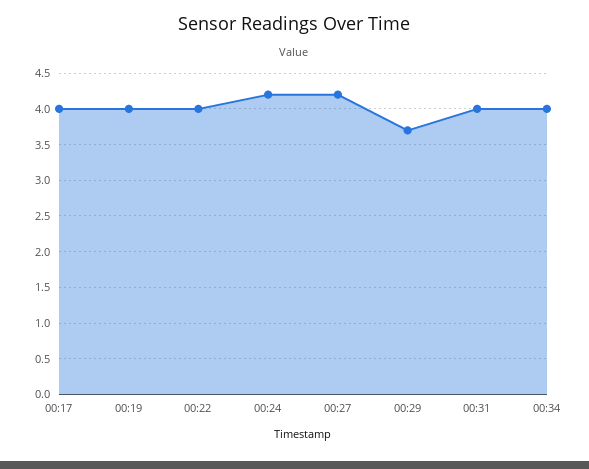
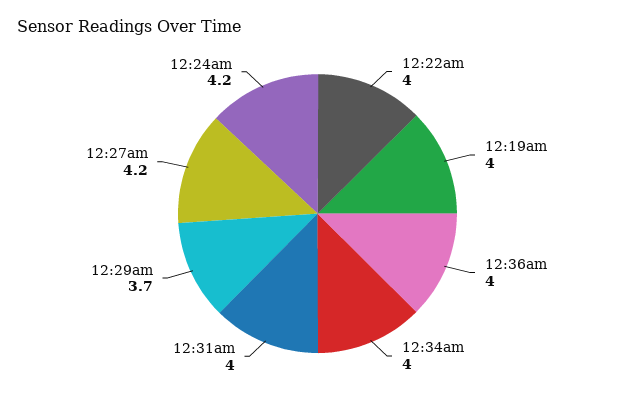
00:17: 4 -> none
12:36am: none -> 4

